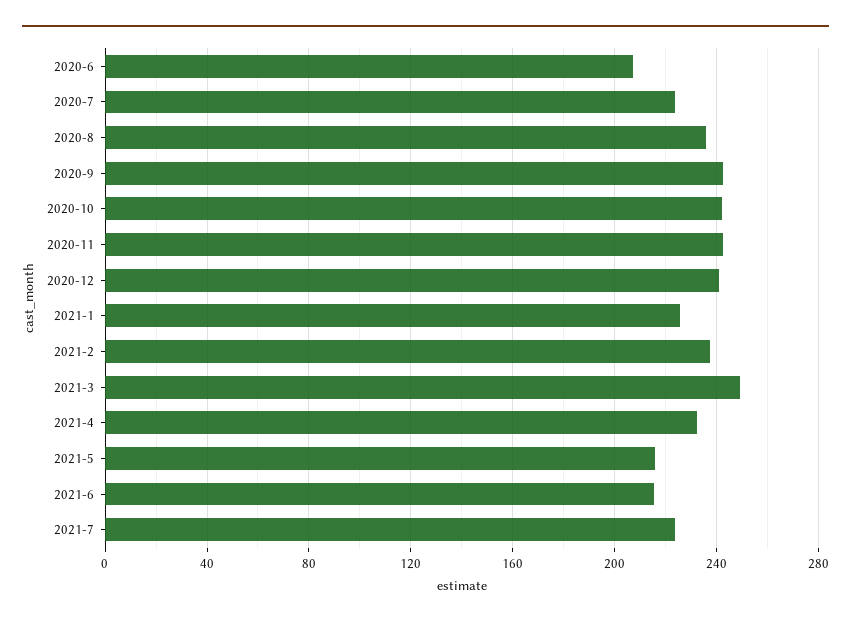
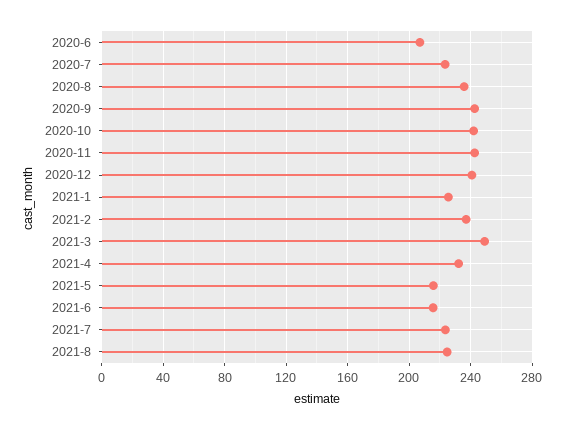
2021-8: none -> 225

